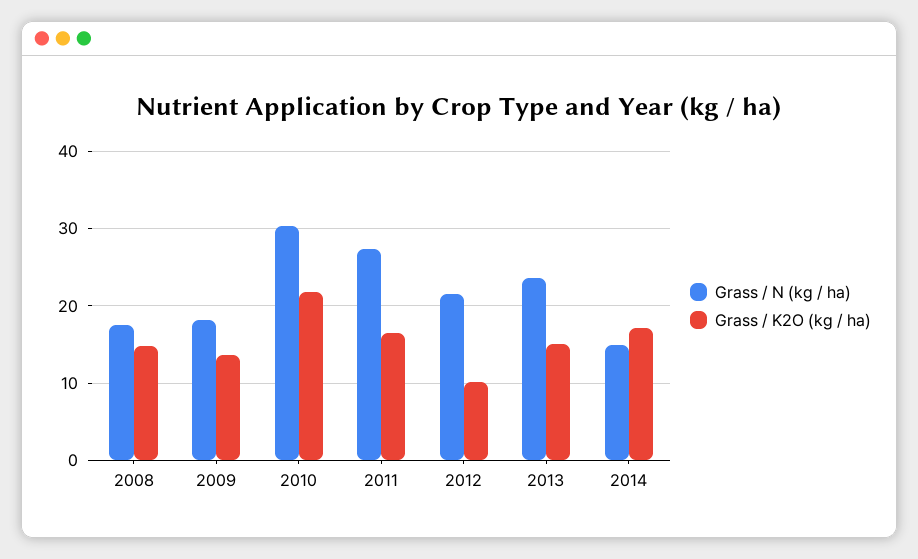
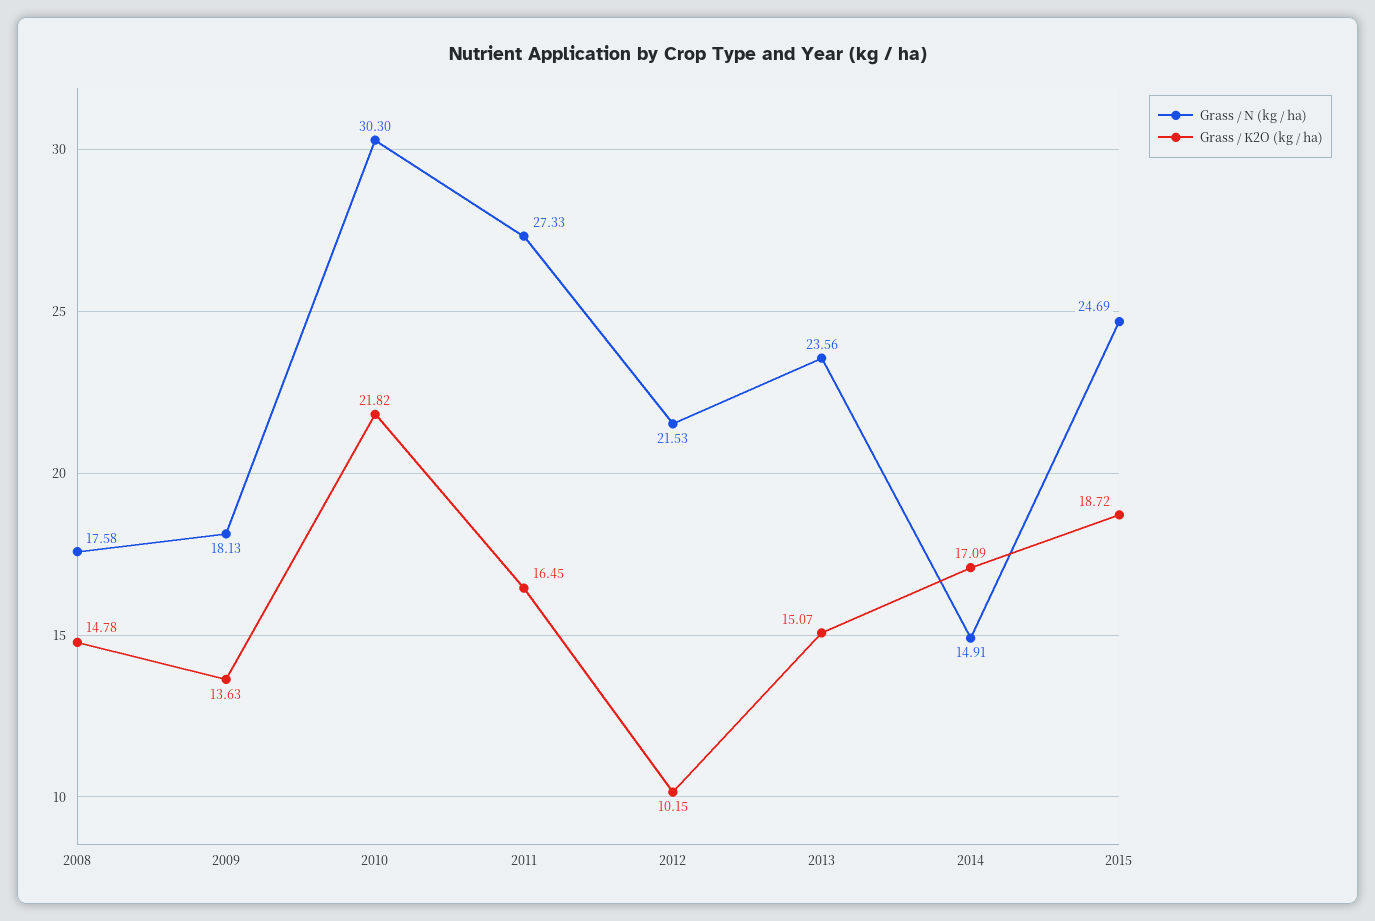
Grass / N (kg / ha), 2015: none -> 24.69
Grass / K2O (kg / ha), 2015: none -> 18.72

